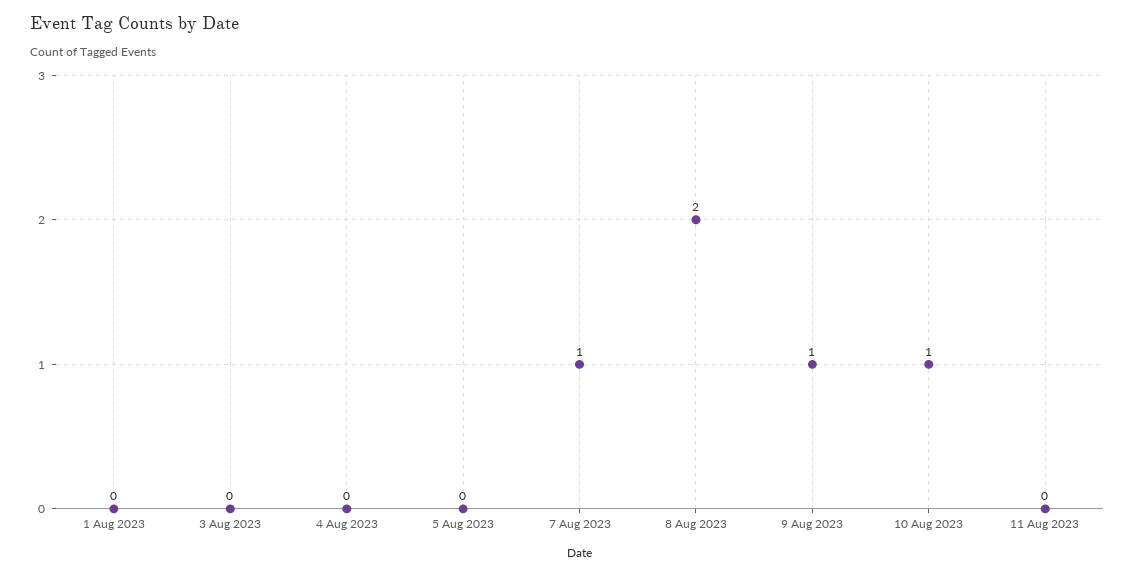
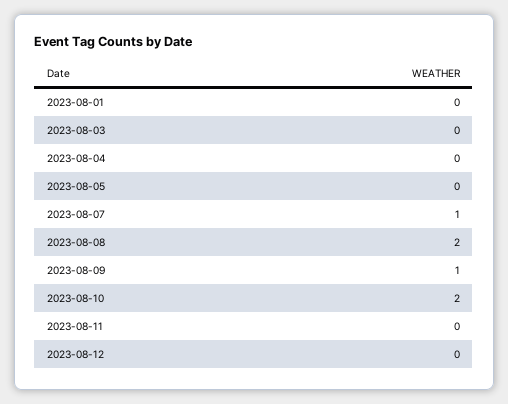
10 Aug 2023: 1 -> 2
2023-08-12: none -> 0

